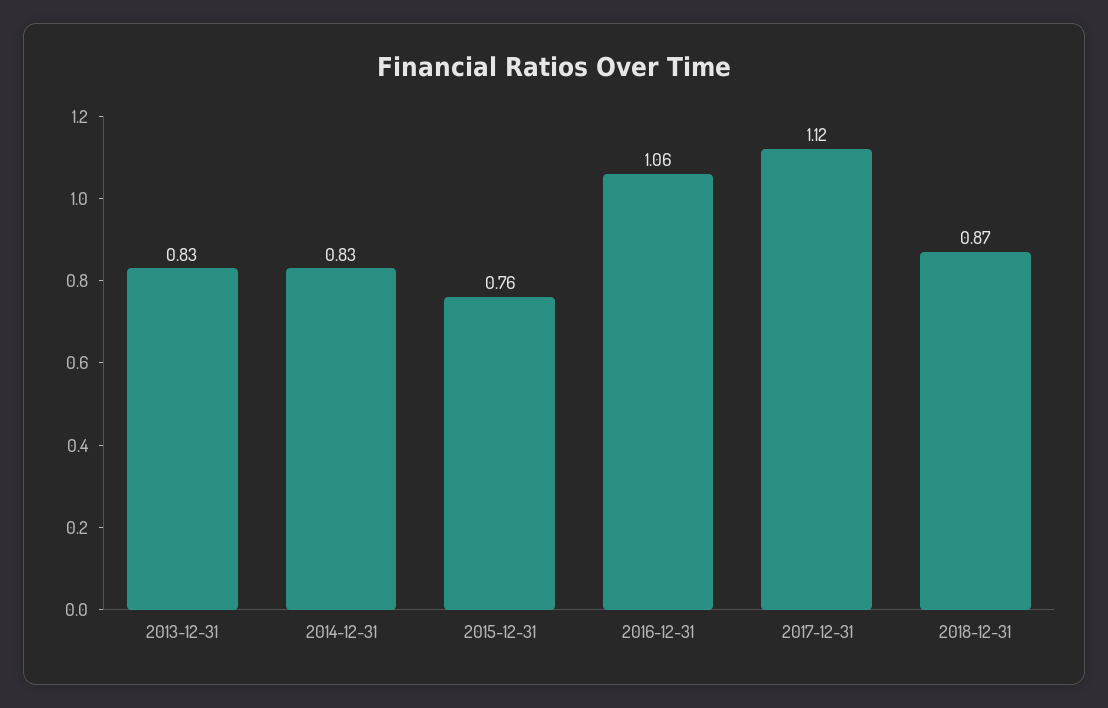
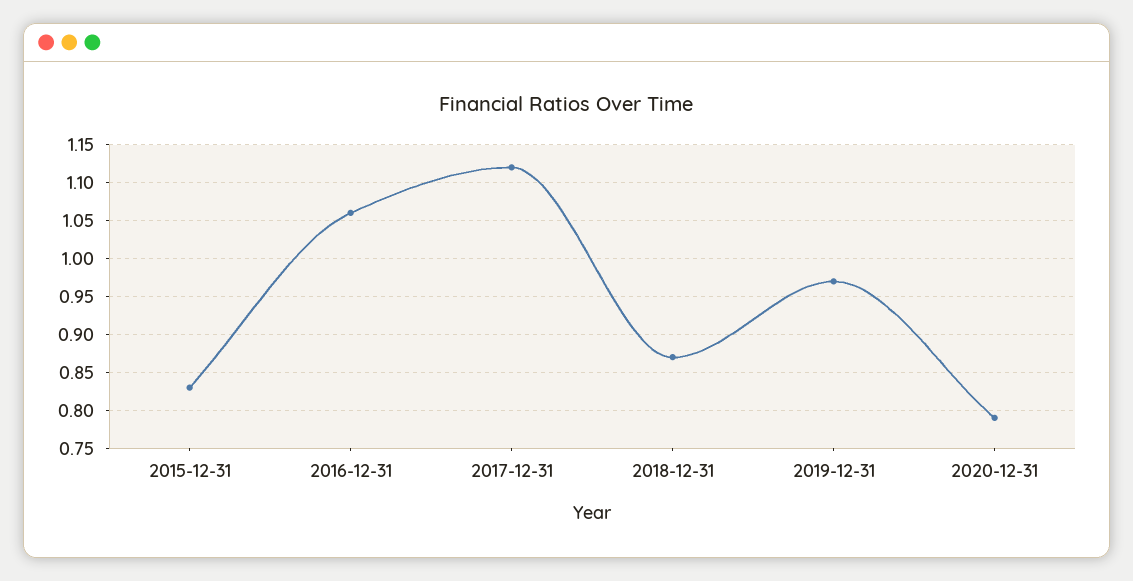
2013-12-31: 0.83 -> none
2014-12-31: 0.83 -> none
2015-12-31: 0.76 -> 0.83
2019-12-31: none -> 0.97
2020-12-31: none -> 0.79

